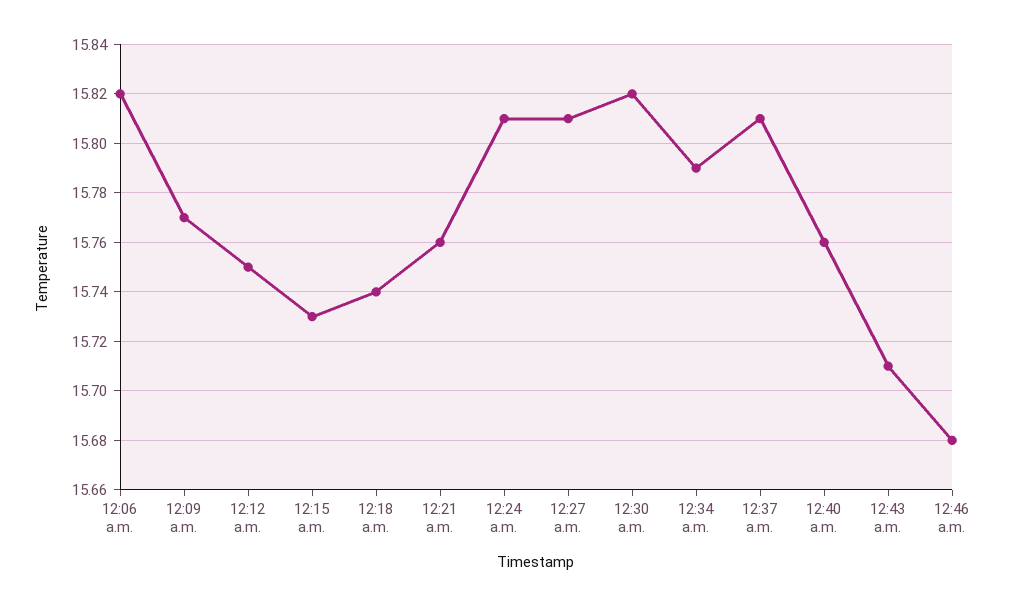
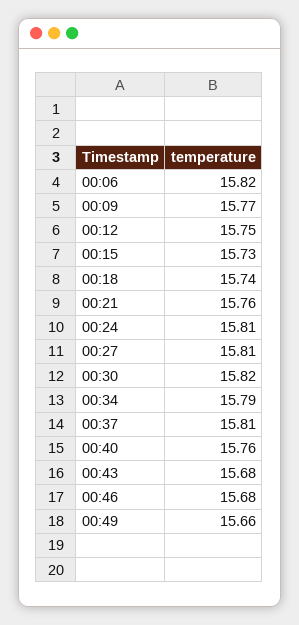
12:43 a.m.: 15.71 -> 15.68
00:49: none -> 15.66

